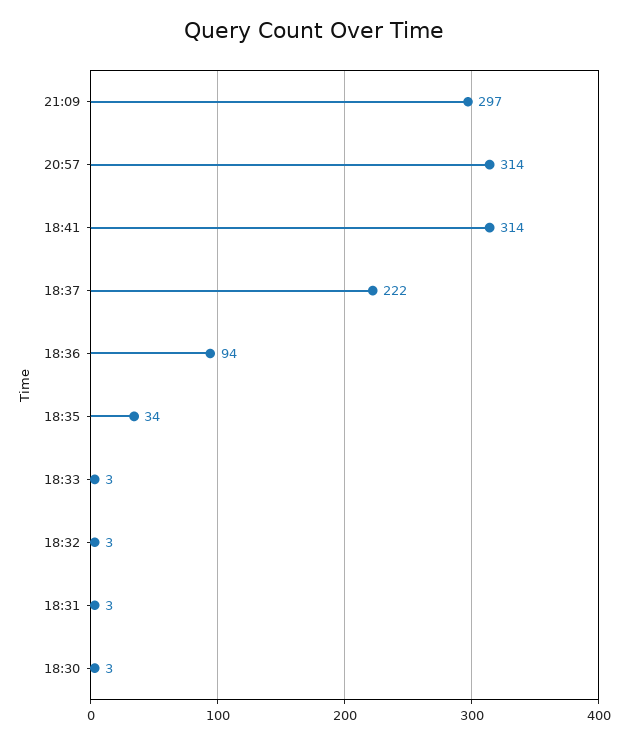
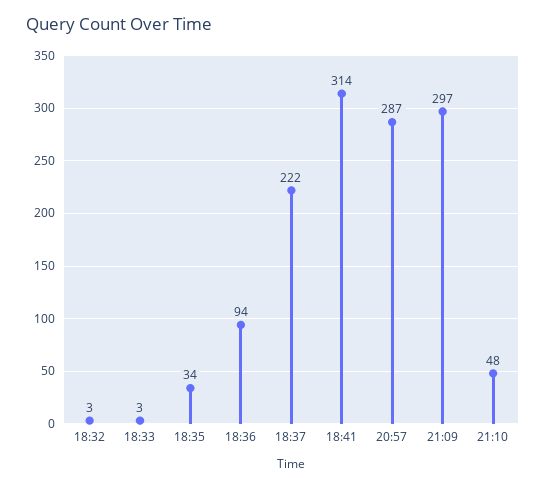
20:57: 314 -> 287
18:31: 3 -> none
18:30: 3 -> none
21:10: none -> 48

